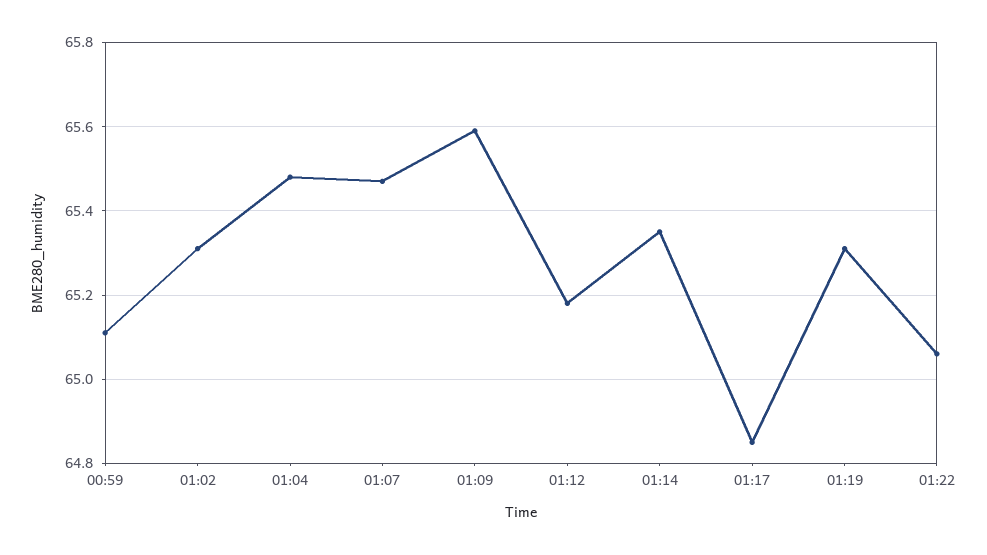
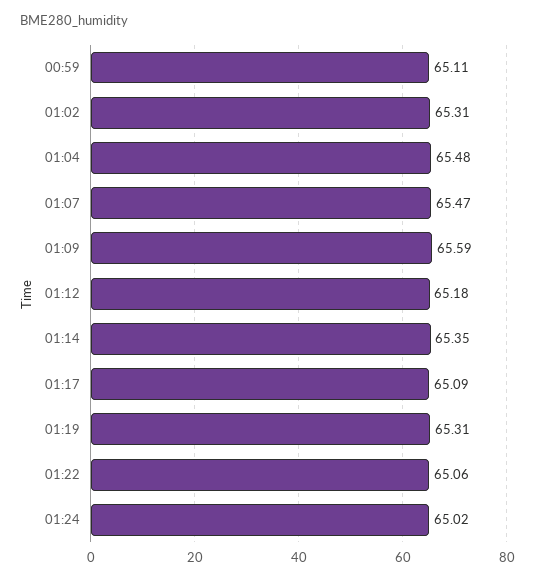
01:17: 64.85 -> 65.09
01:24: none -> 65.02

